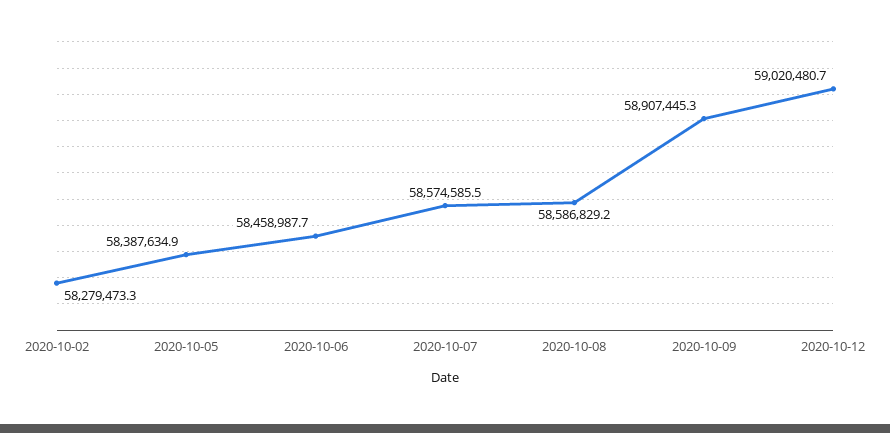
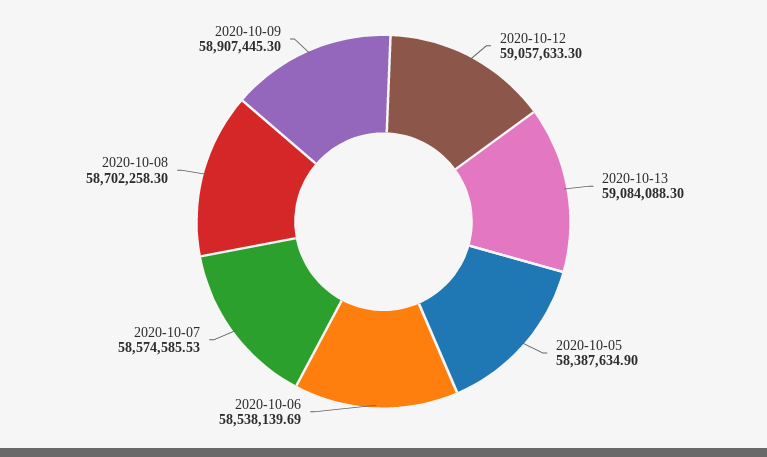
2020-10-02: 58279473.3 -> none
2020-10-06: 58458987.7 -> 58538139.69
2020-10-08: 58586829.2 -> 58702258.3
2020-10-12: 59020480.7 -> 59057633.3
2020-10-13: none -> 59084088.3

